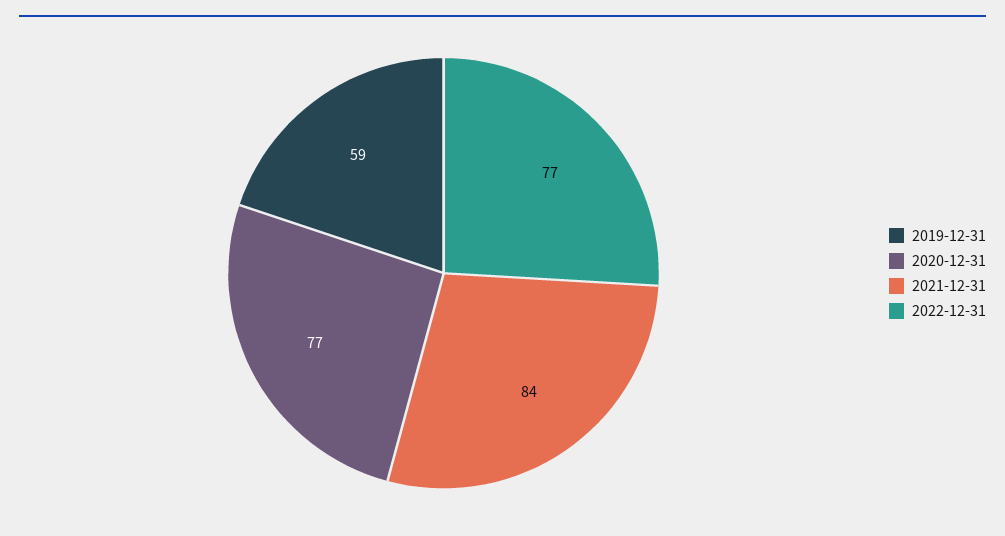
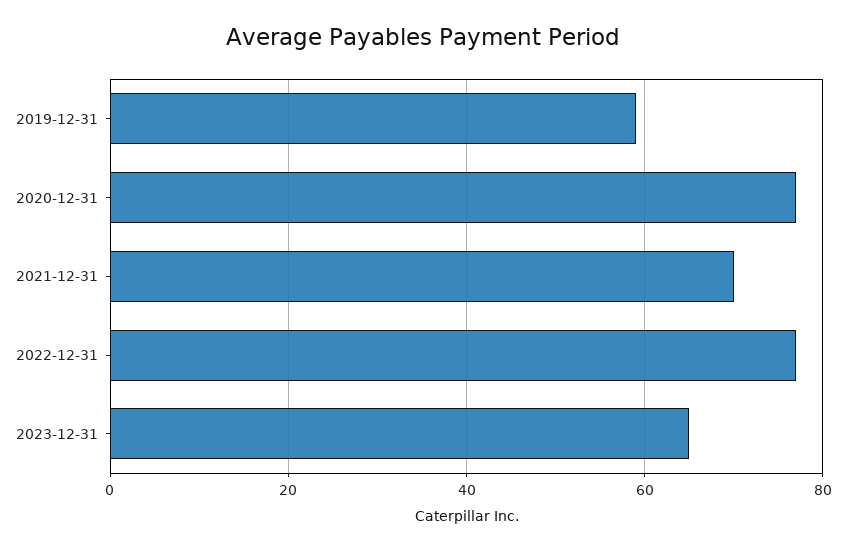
2021-12-31: 84 -> 70
2023-12-31: none -> 65

